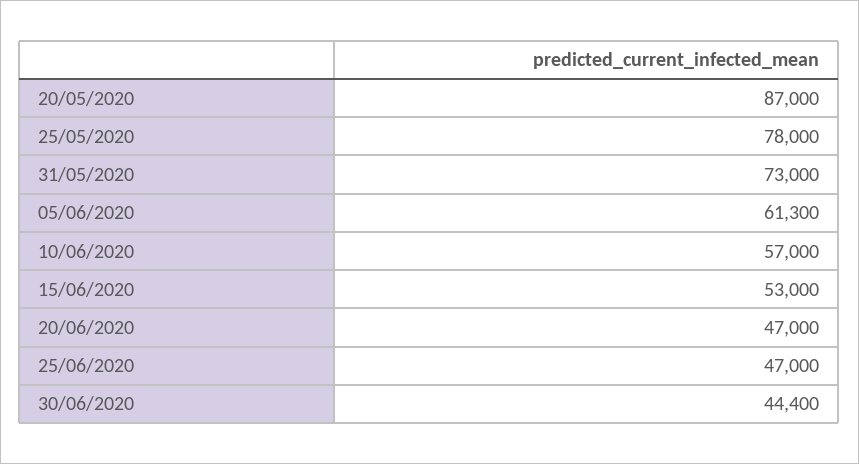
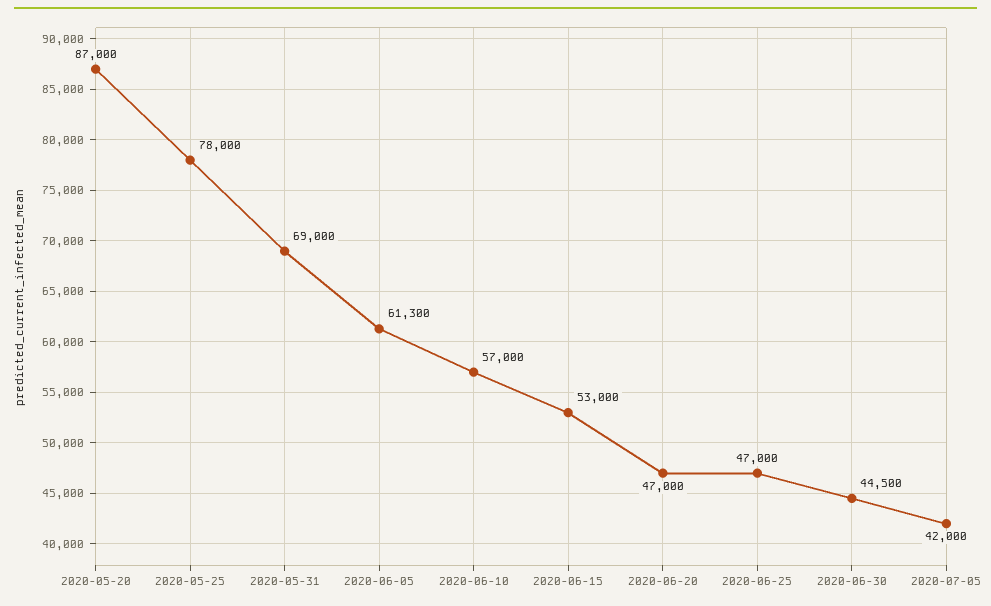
31/05/2020: 73000 -> 69000
30/06/2020: 44400 -> 44500
2020-07-05: none -> 42000

